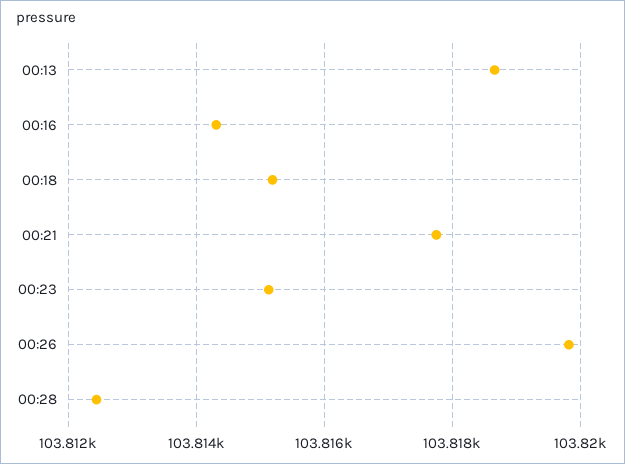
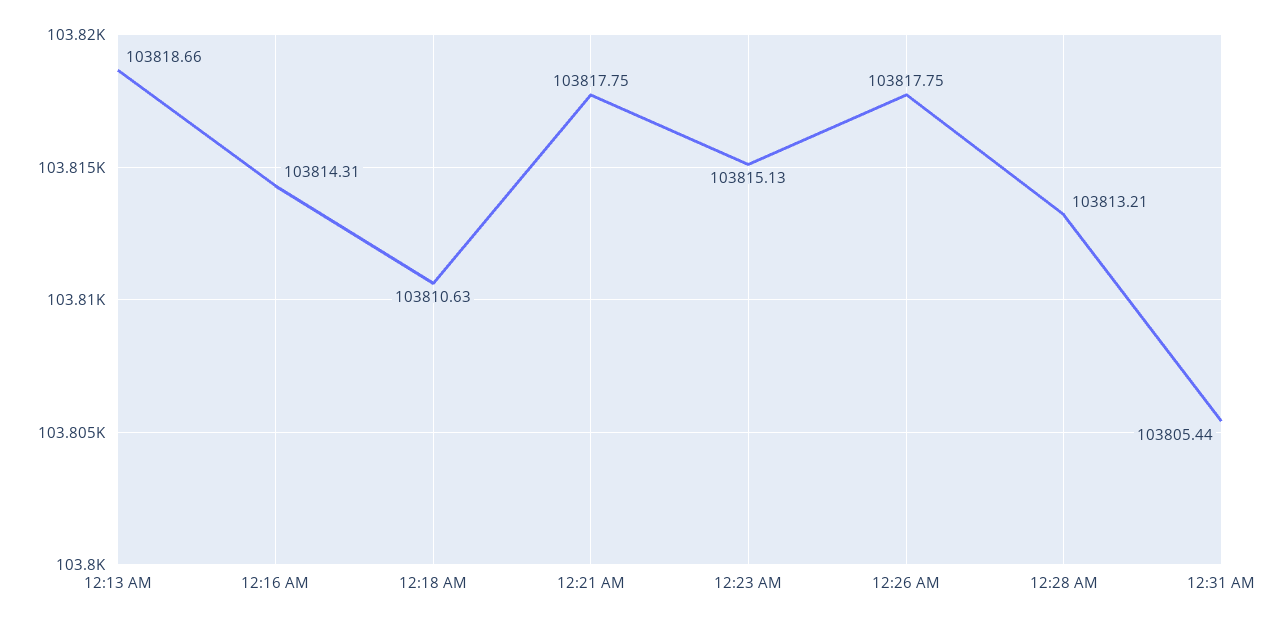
00:18: 103815.2 -> 103810.63
00:26: 103819.8 -> 103817.75
00:28: 103812.4 -> 103813.21
12:31 AM: none -> 103805.44

